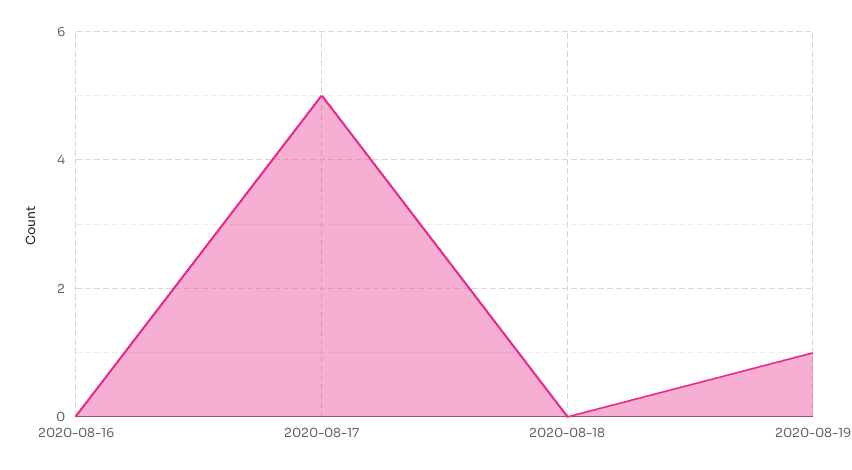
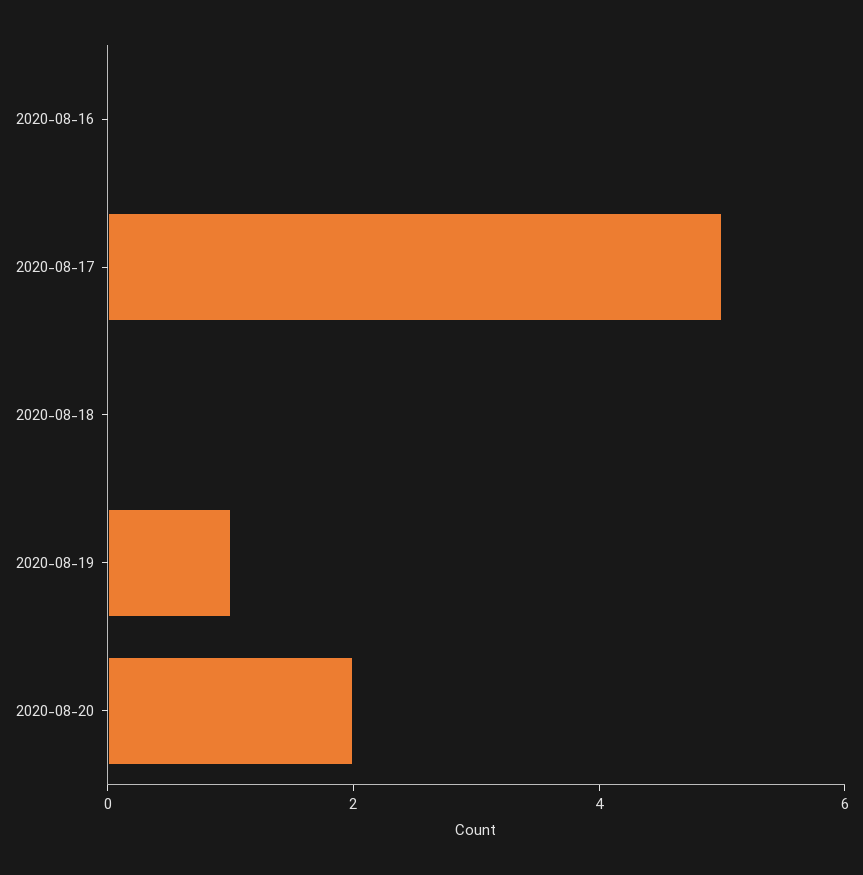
2020-08-20: none -> 2

